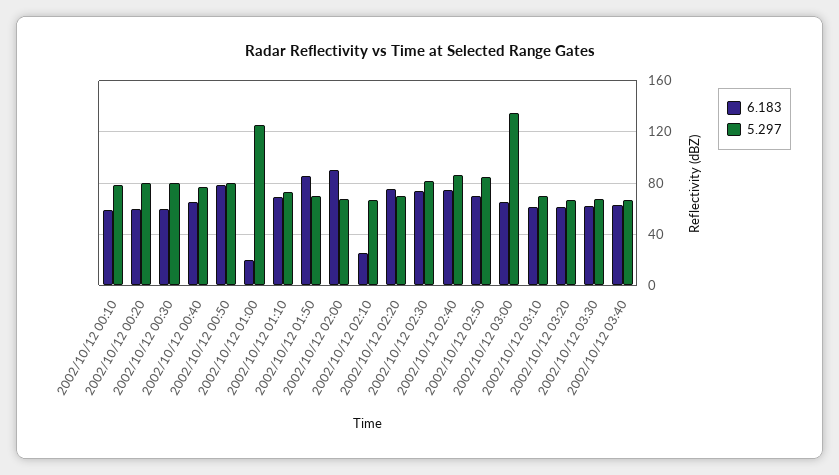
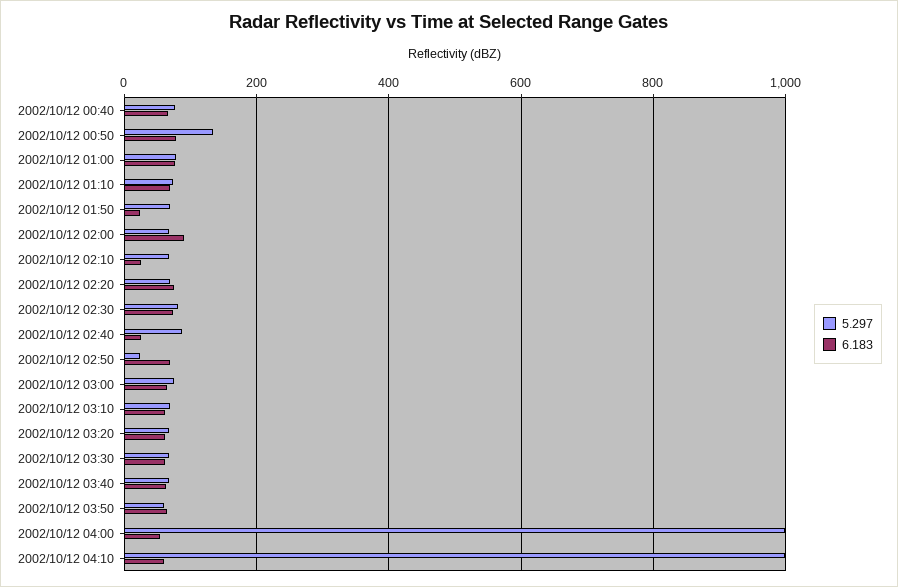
6.183, 2002/10/12 00:10: 60 -> none
5.297, 2002/10/12 00:10: 80 -> none
6.183, 2002/10/12 00:20: 60 -> none
5.297, 2002/10/12 00:20: 80 -> none
6.183, 2002/10/12 00:30: 60 -> none
5.297, 2002/10/12 00:30: 80 -> none
5.297, 2002/10/12 00:50: 80 -> 140
6.183, 2002/10/12 01:00: 20 -> 80
5.297, 2002/10/12 01:00: 125 -> 80
6.183, 2002/10/12 01:50: 85 -> 20
6.183, 2002/10/12 02:40: 75 -> 20
5.297, 2002/10/12 02:50: 85 -> 20
5.297, 2002/10/12 03:00: 135 -> 80
5.297, 2002/10/12 03:50: none -> 60
6.183, 2002/10/12 03:50: none -> 60
5.297, 2002/10/12 04:00: none -> 1000
6.183, 2002/10/12 04:00: none -> 60
5.297, 2002/10/12 04:10: none -> 1000
6.183, 2002/10/12 04:10: none -> 60

